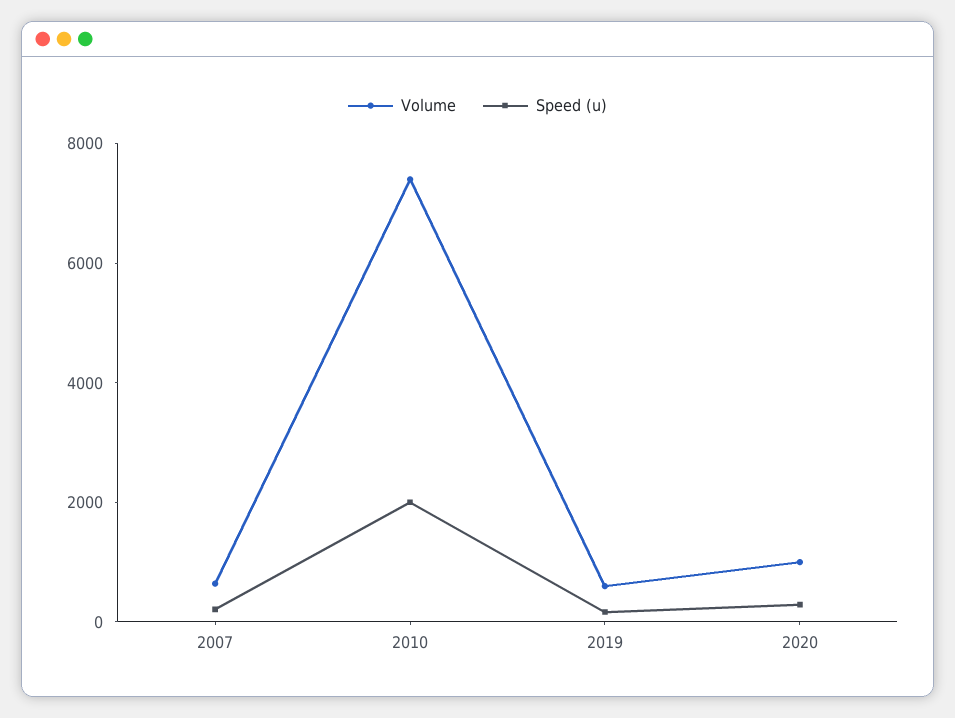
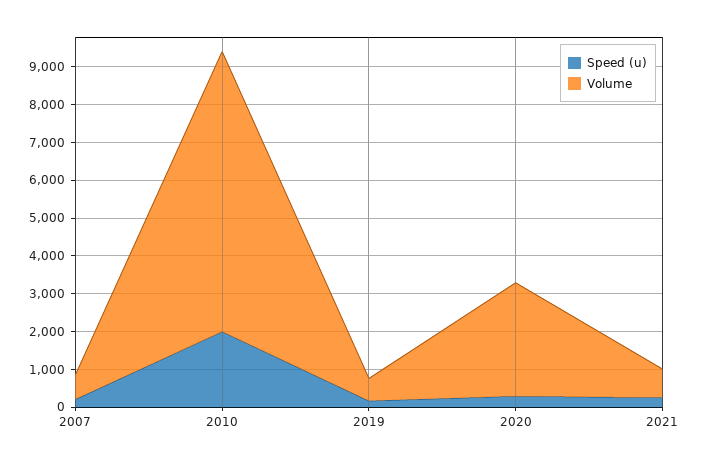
Volume, 2020: 1000 -> 3000
Speed (u), 2021: none -> 250
Volume, 2021: none -> 750

